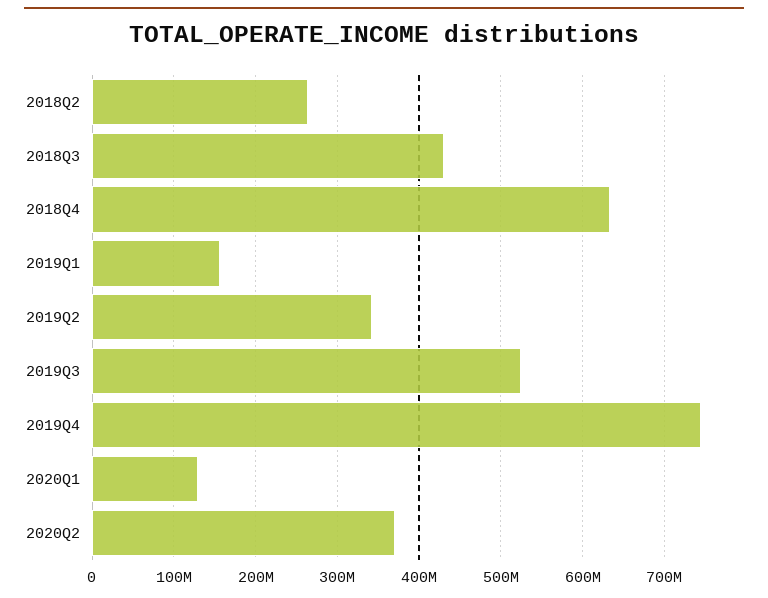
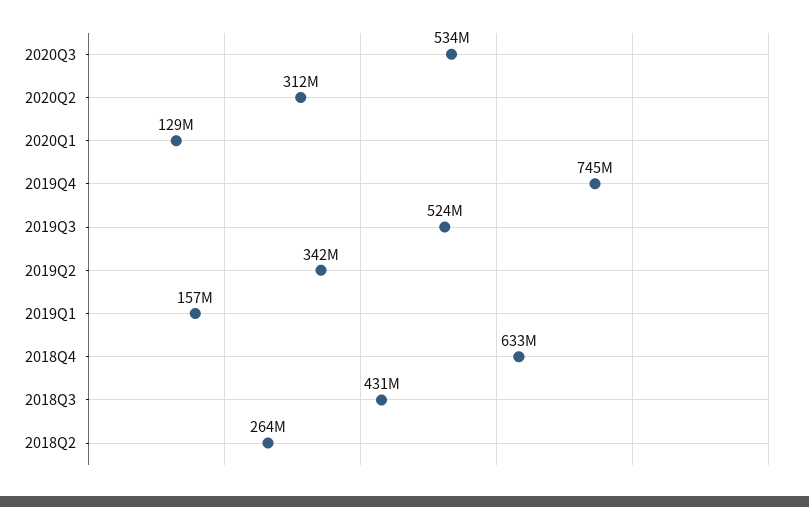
2020Q2: 370000000 -> 312000000
2020Q3: none -> 534000000

